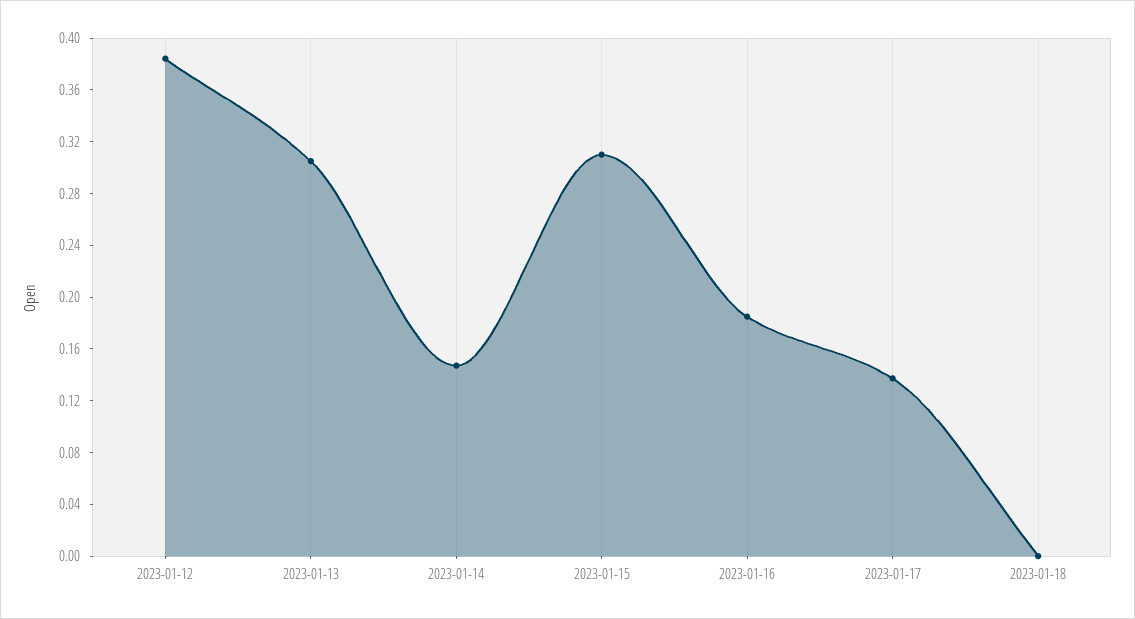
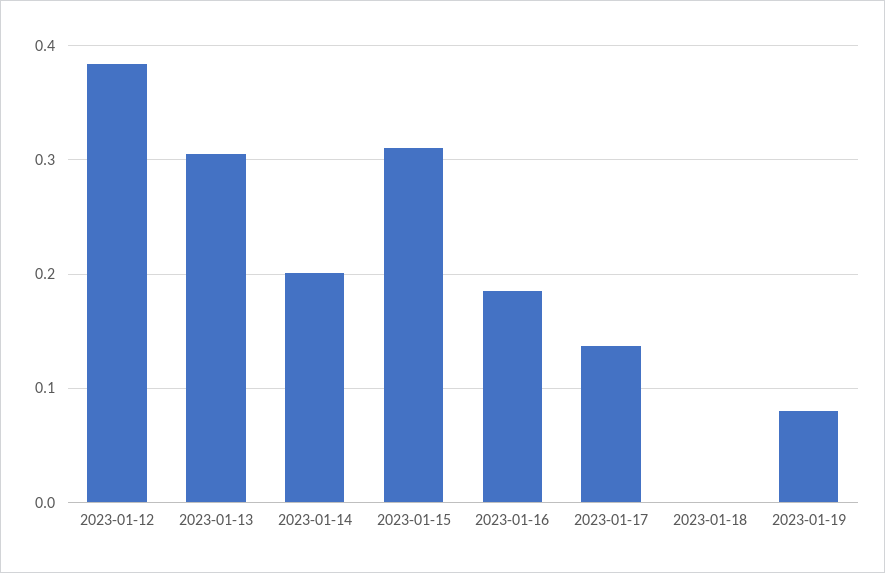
2023-01-14: 0.15 -> 0.2
2023-01-19: none -> 0.08

